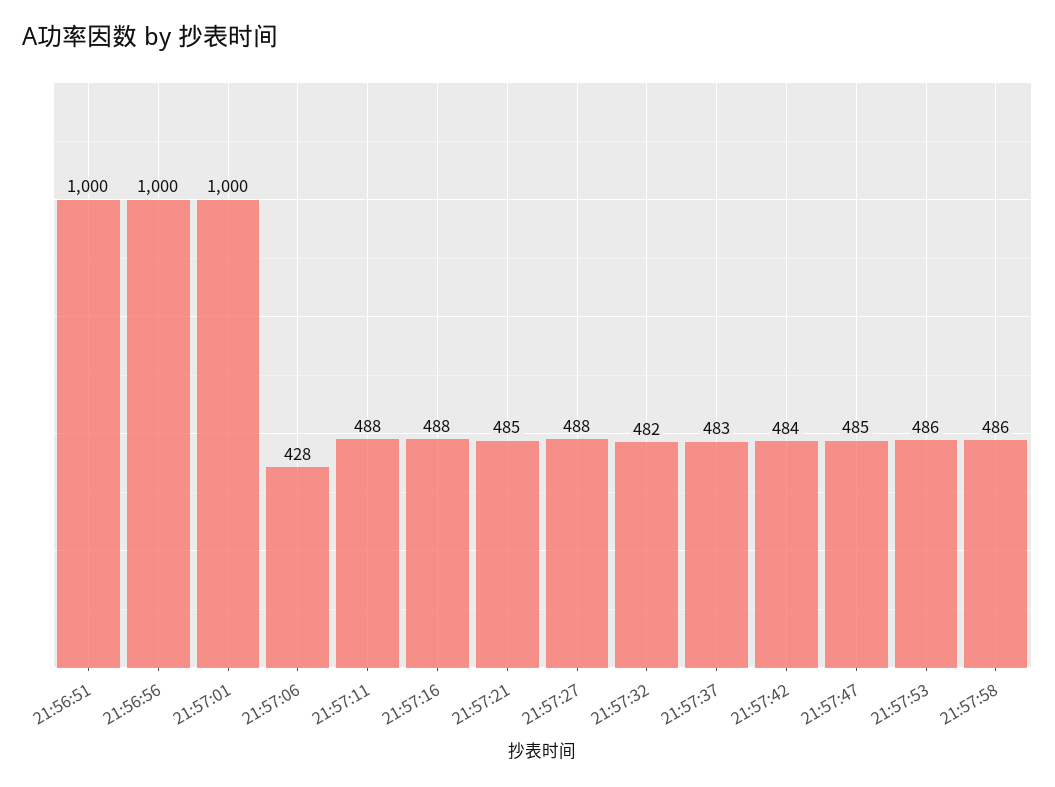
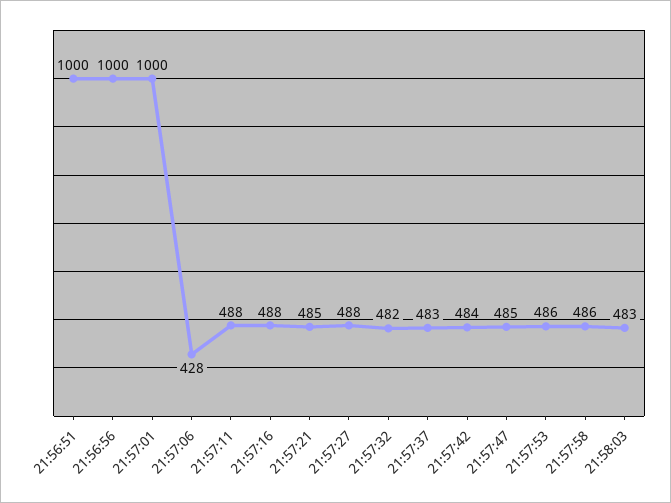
21:58:03: none -> 483

